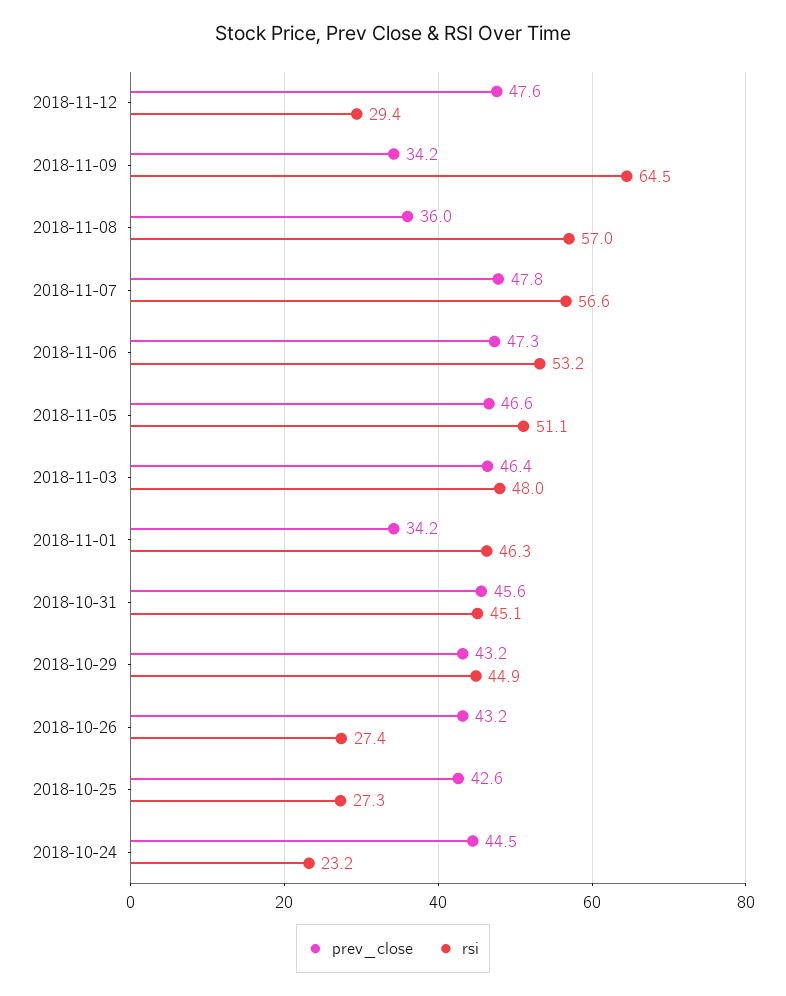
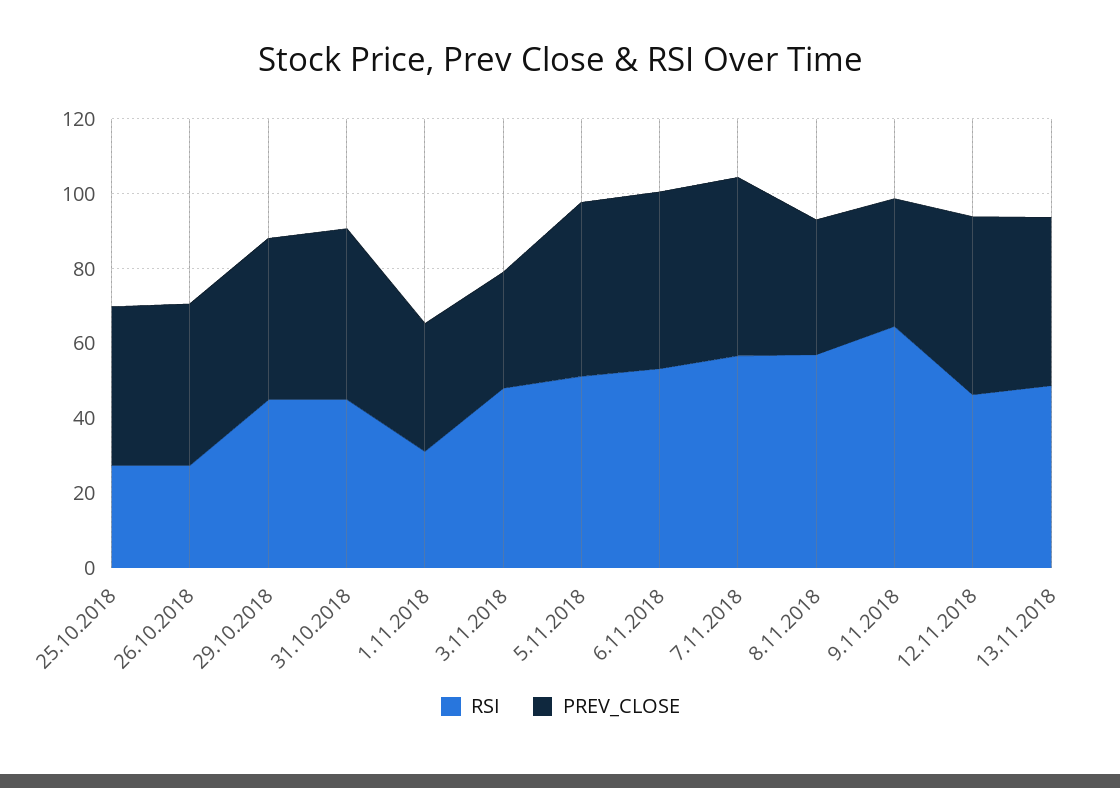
rsi, 2018-11-12: 29.4 -> 45
prev_close, 2018-11-03: 46.4 -> 30
rsi, 2018-11-01: 46.3 -> 30
prev_close, 2018-10-24: 44.5 -> none
rsi, 2018-10-24: 23.2 -> none
rsi, 13.11.2018: none -> 50
prev_close, 13.11.2018: none -> 45

